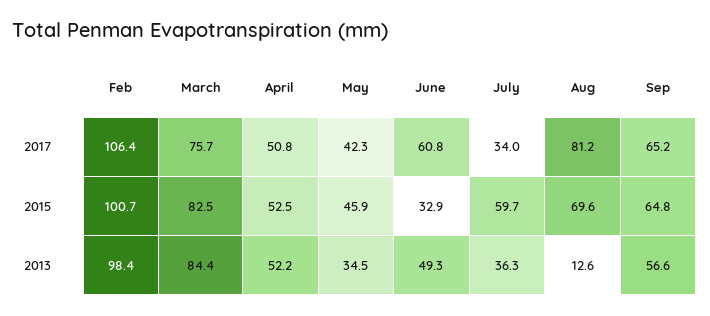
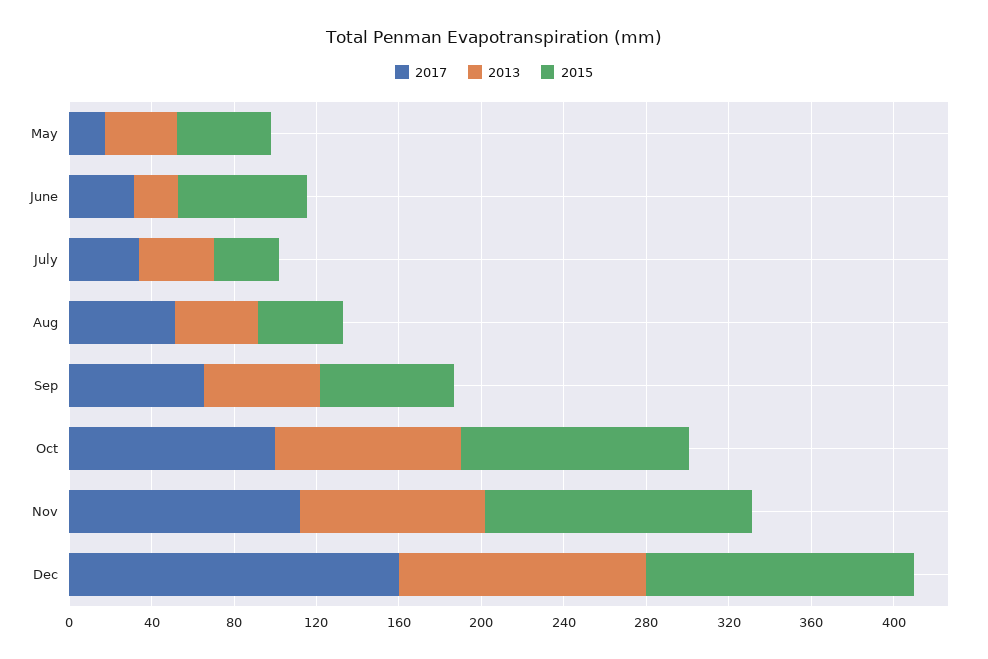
2017, Feb: 106.4 -> none
2017, March: 75.7 -> none
2017, April: 50.8 -> none
2017, May: 42.3 -> 20
2017, June: 60.8 -> 30
2017, Aug: 81.2 -> 50
2015, Feb: 100.7 -> none
2015, March: 82.5 -> none
2015, April: 52.5 -> none
2015, June: 32.9 -> 60
2015, July: 59.7 -> 30
2015, Aug: 69.6 -> 40
2013, Feb: 98.4 -> none
2013, March: 84.4 -> none
2013, April: 52.2 -> none
2013, June: 49.3 -> 20
2013, Aug: 12.6 -> 40
2017, Oct: none -> 100
2013, Oct: none -> 90
2015, Oct: none -> 110
2017, Nov: none -> 110
2013, Nov: none -> 90
2015, Nov: none -> 130
2017, Dec: none -> 160
2013, Dec: none -> 120
2015, Dec: none -> 130

